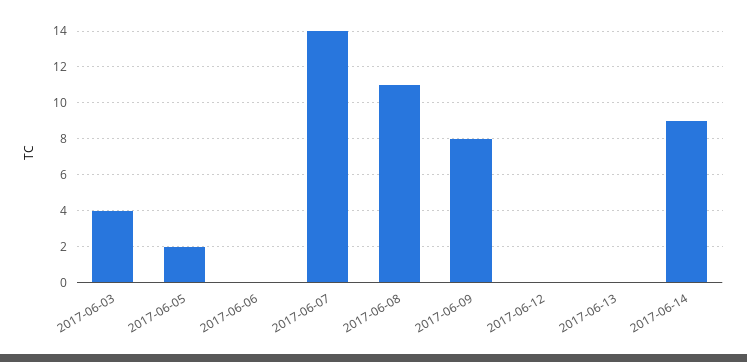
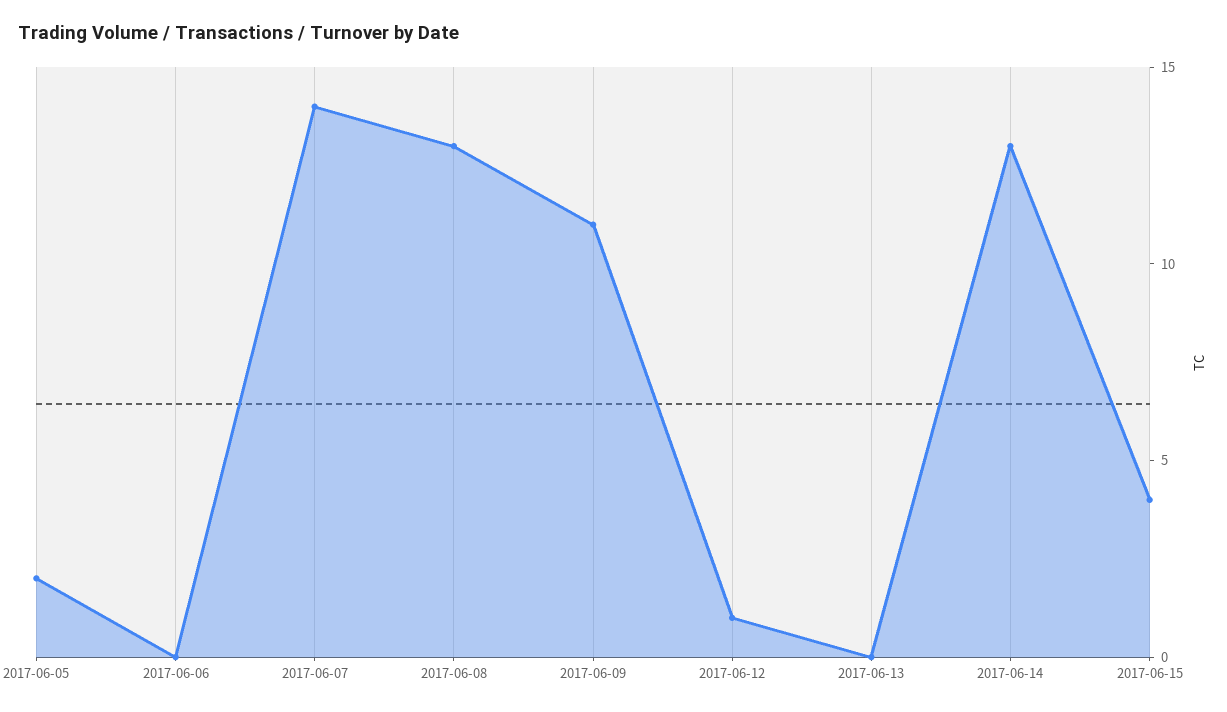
2017-06-03: 4 -> none
2017-06-08: 11 -> 13
2017-06-09: 8 -> 11
2017-06-12: 0 -> 1
2017-06-14: 9 -> 13
2017-06-15: none -> 4

